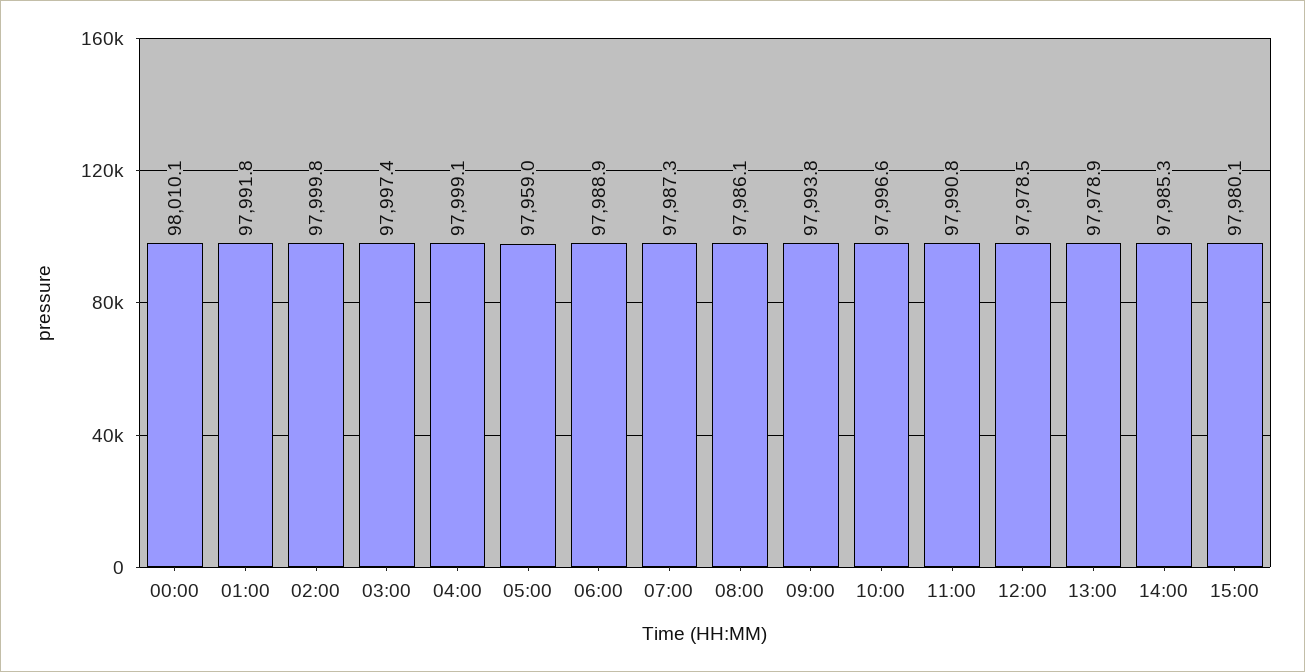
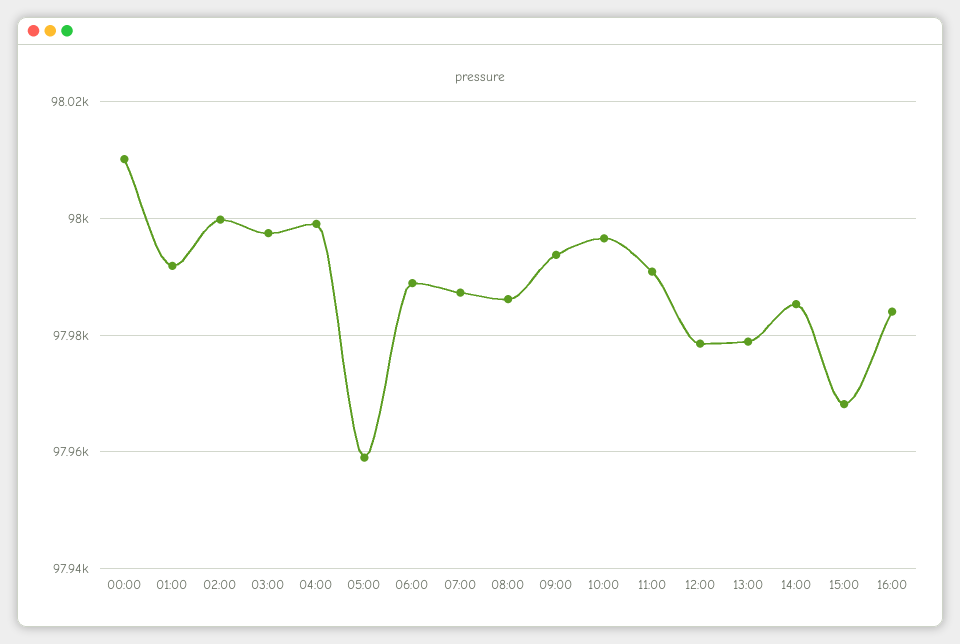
15:00: 97980.1 -> 97968
16:00: none -> 97984

